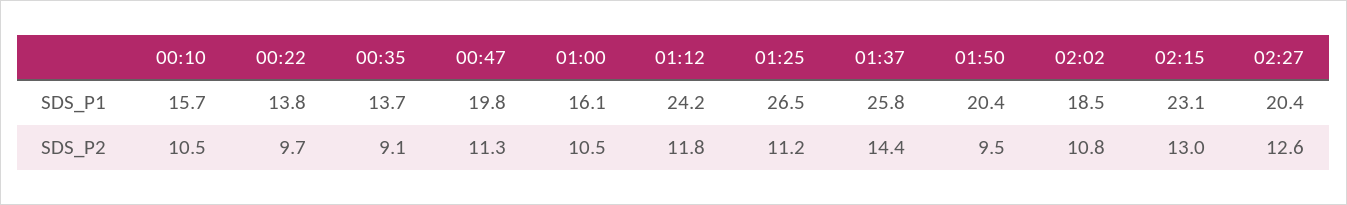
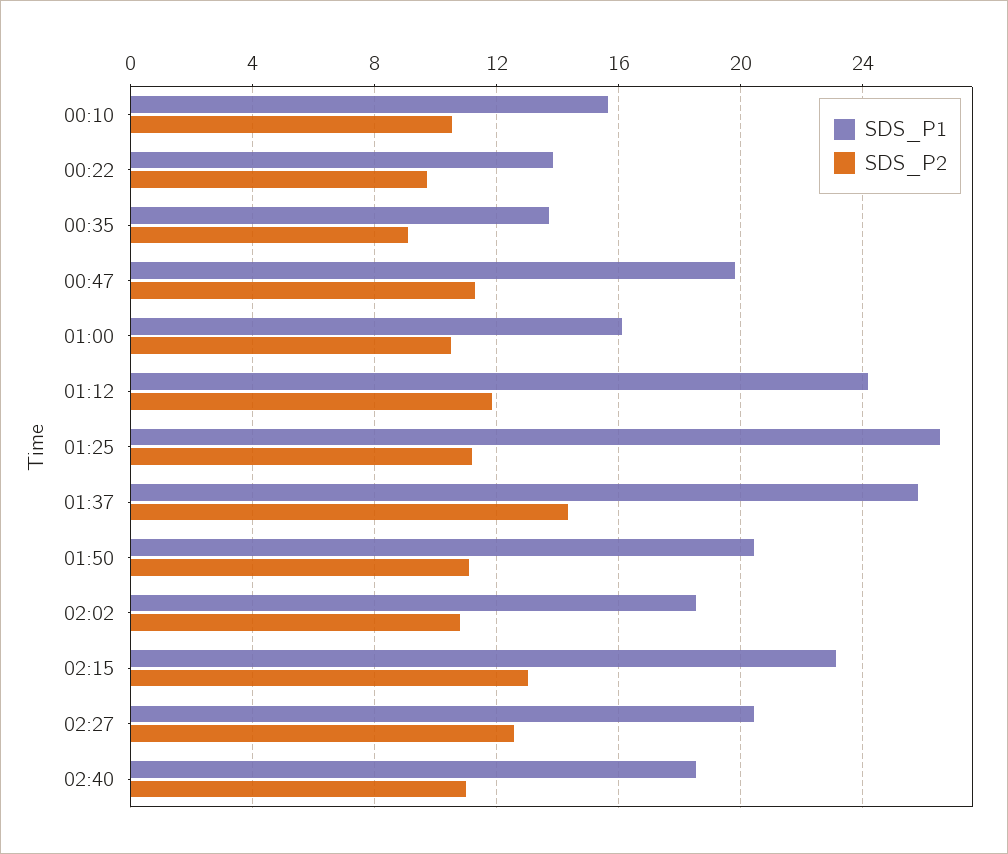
SDS_P2, 01:50: 9.5 -> 11
SDS_P1, 02:40: none -> 18.5
SDS_P2, 02:40: none -> 11

